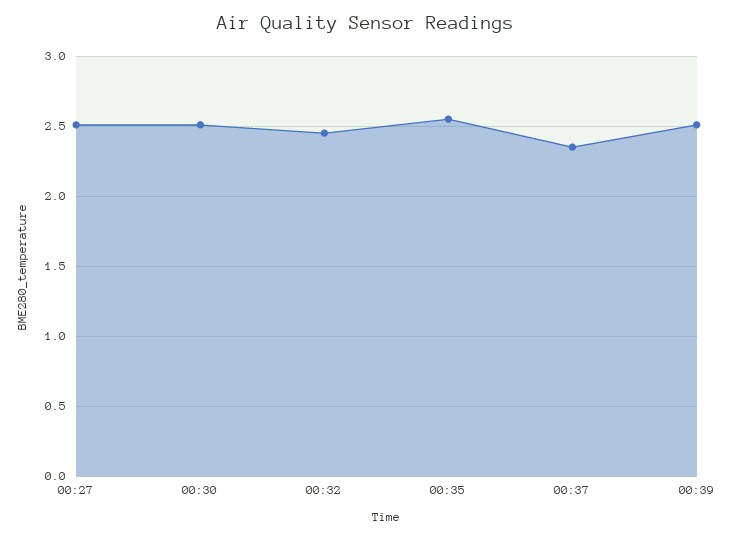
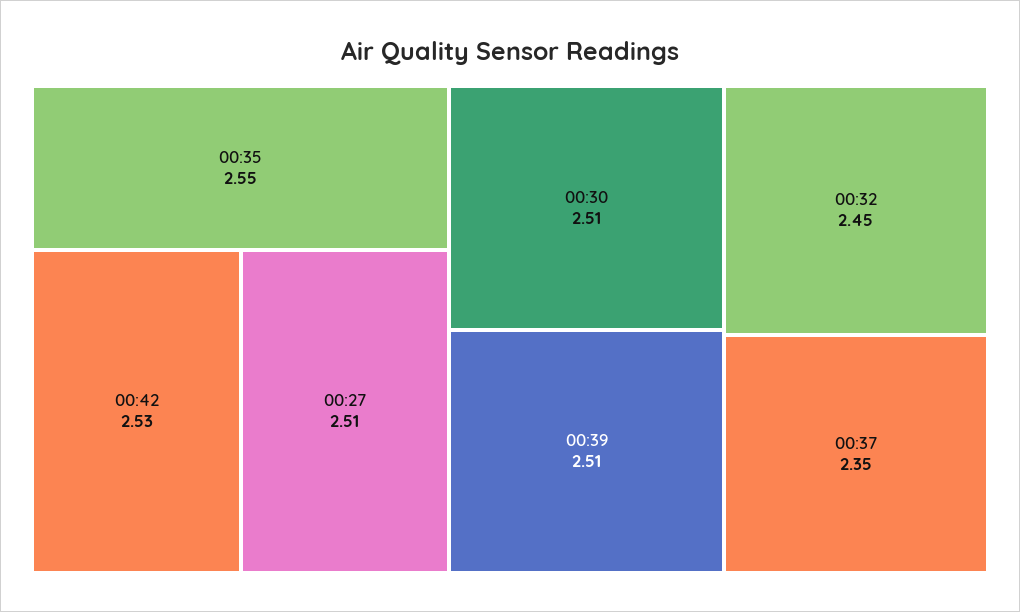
00:42: none -> 2.53

